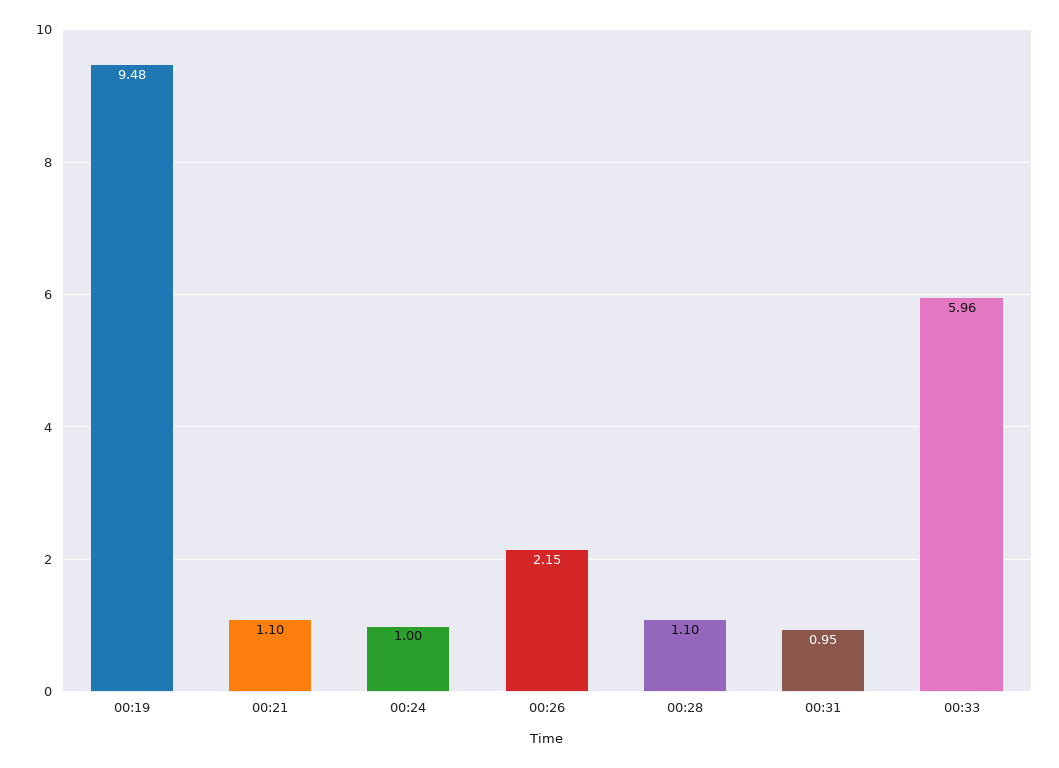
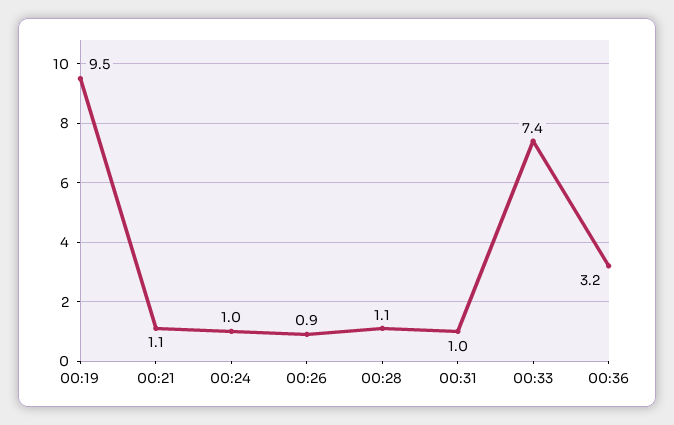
00:26: 2.15 -> 0.9
00:33: 5.96 -> 7.4
00:36: none -> 3.2

